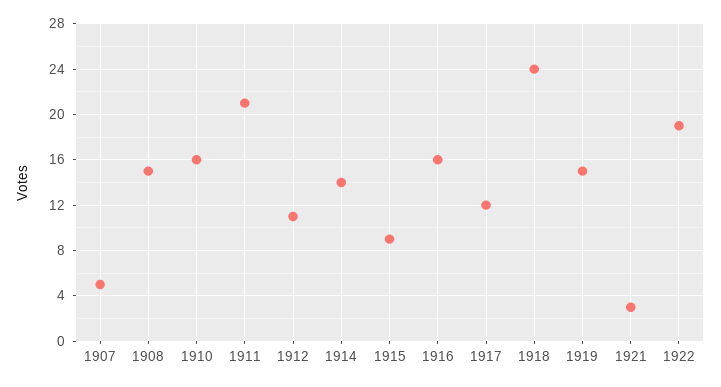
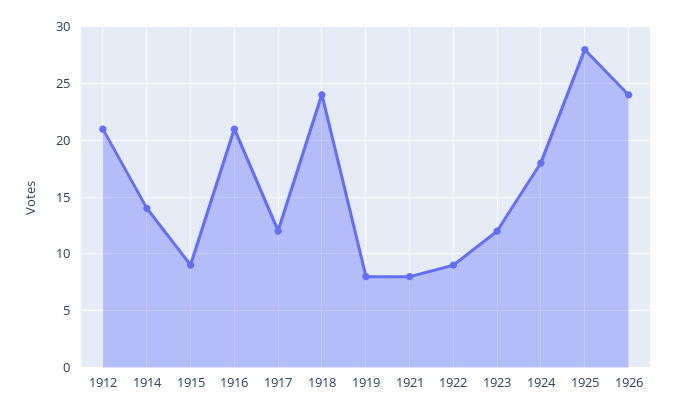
1907: 5 -> none
1908: 15 -> none
1910: 16 -> none
1911: 21 -> none
1912: 11 -> 21
1916: 16 -> 21
1919: 15 -> 8
1921: 3 -> 8
1922: 19 -> 9
1923: none -> 12
1924: none -> 18
1925: none -> 28
1926: none -> 24

